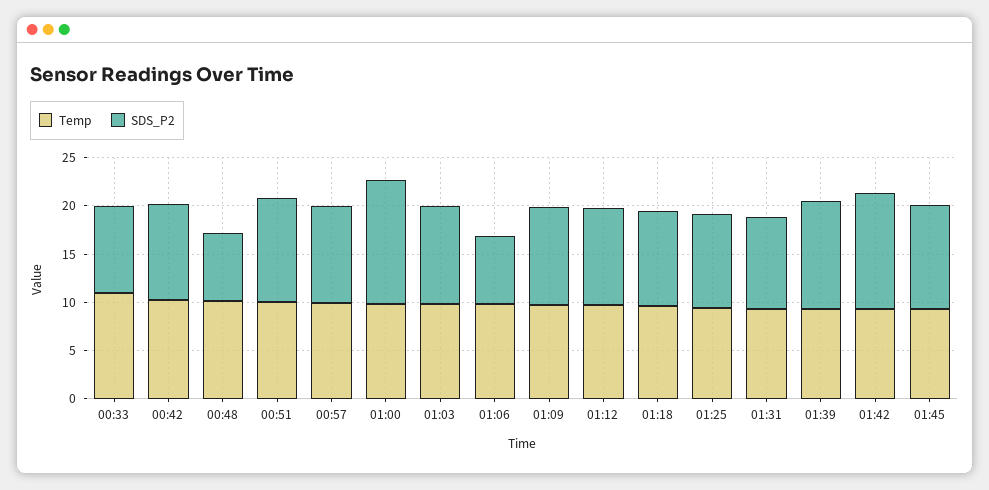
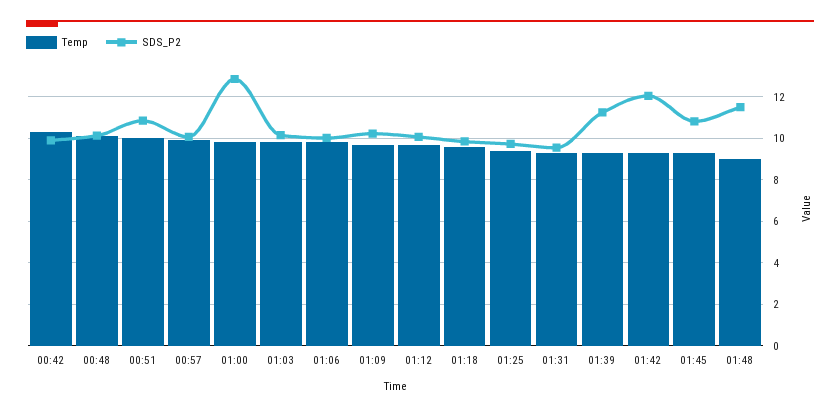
Temp, 00:33: 11 -> none
SDS_P2, 00:33: 9 -> none
SDS_P2, 00:48: 7 -> 10
SDS_P2, 01:06: 7 -> 10
Temp, 01:48: none -> 9
SDS_P2, 01:48: none -> 11.5

